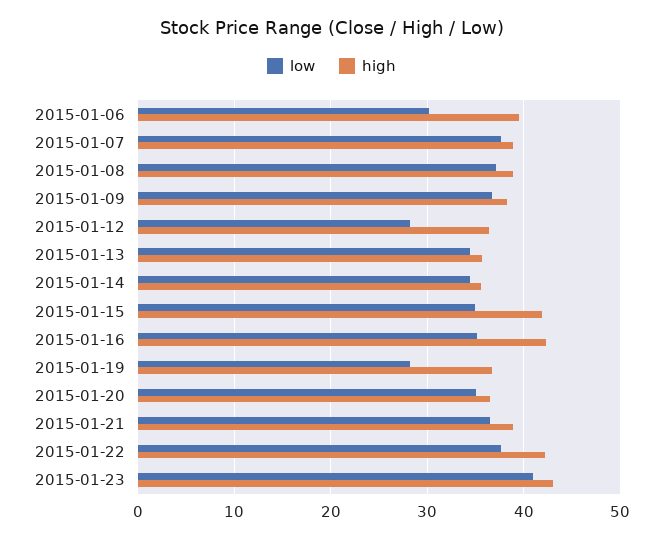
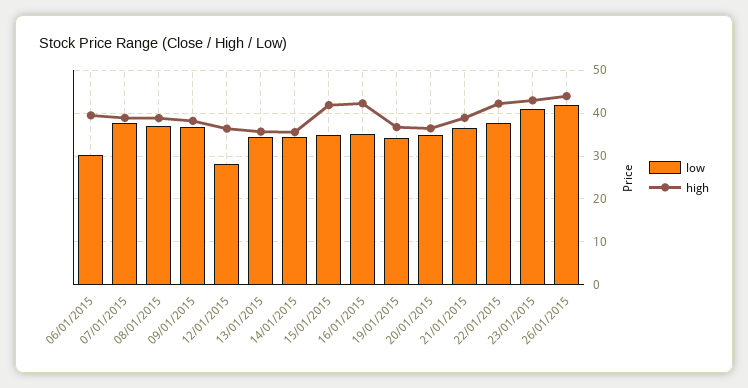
low, 2015-01-19: 28 -> 34
low, 26/01/2015: none -> 42
high, 26/01/2015: none -> 44

